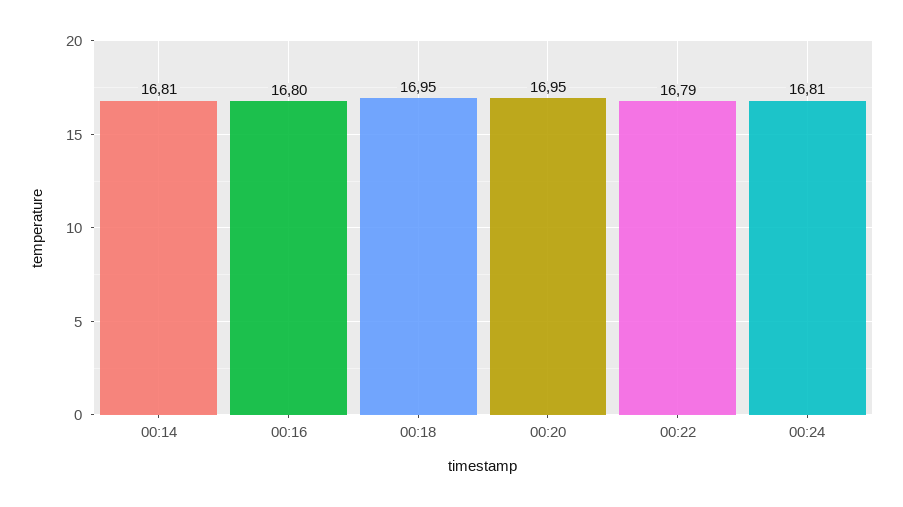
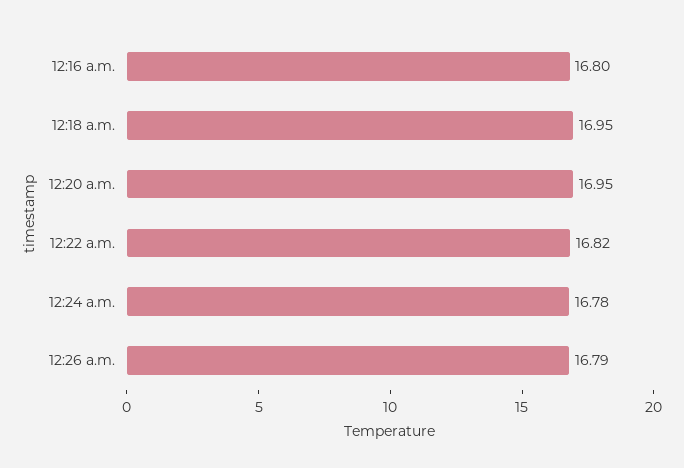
00:14: 16.81 -> none
00:22: 16.79 -> 16.82
00:24: 16.81 -> 16.78
12:26 a.m.: none -> 16.79

